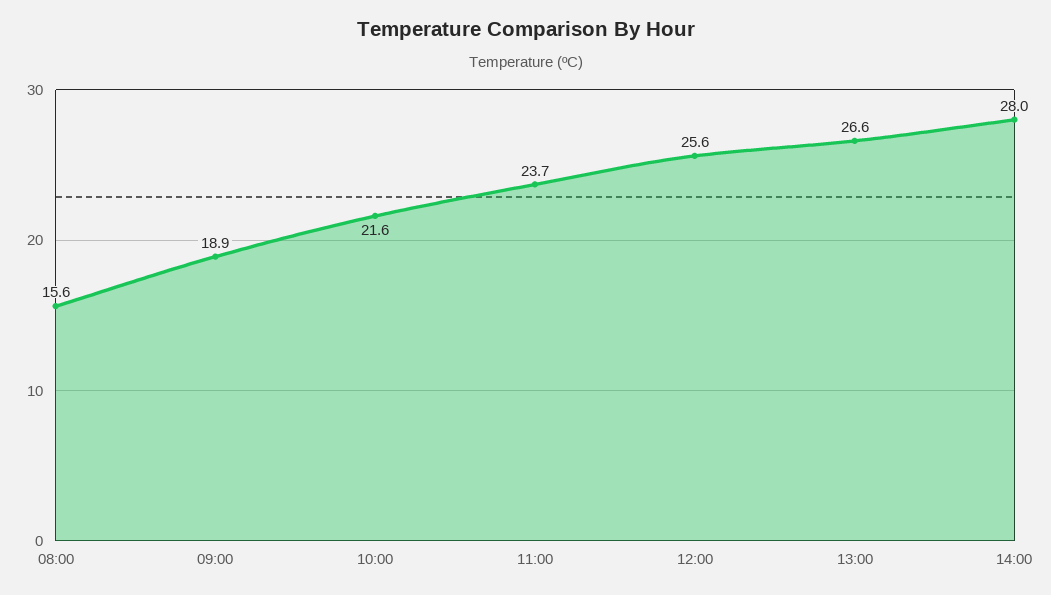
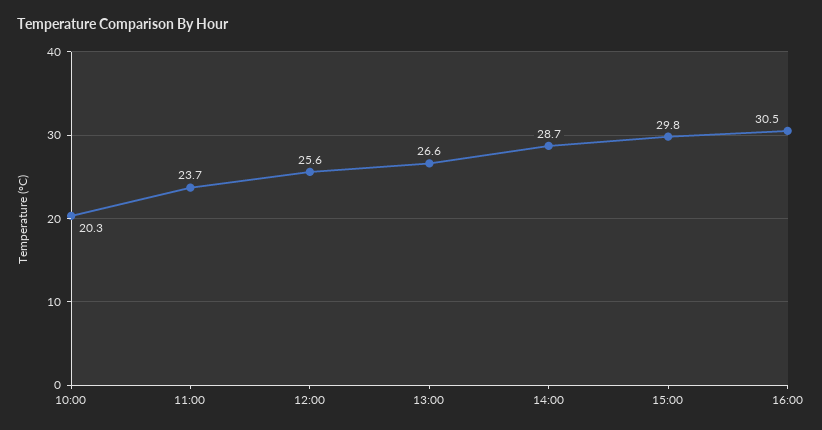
08:00: 15.6 -> none
09:00: 18.9 -> none
10:00: 21.6 -> 20.3
14:00: 28 -> 28.7
15:00: none -> 29.8
16:00: none -> 30.5

